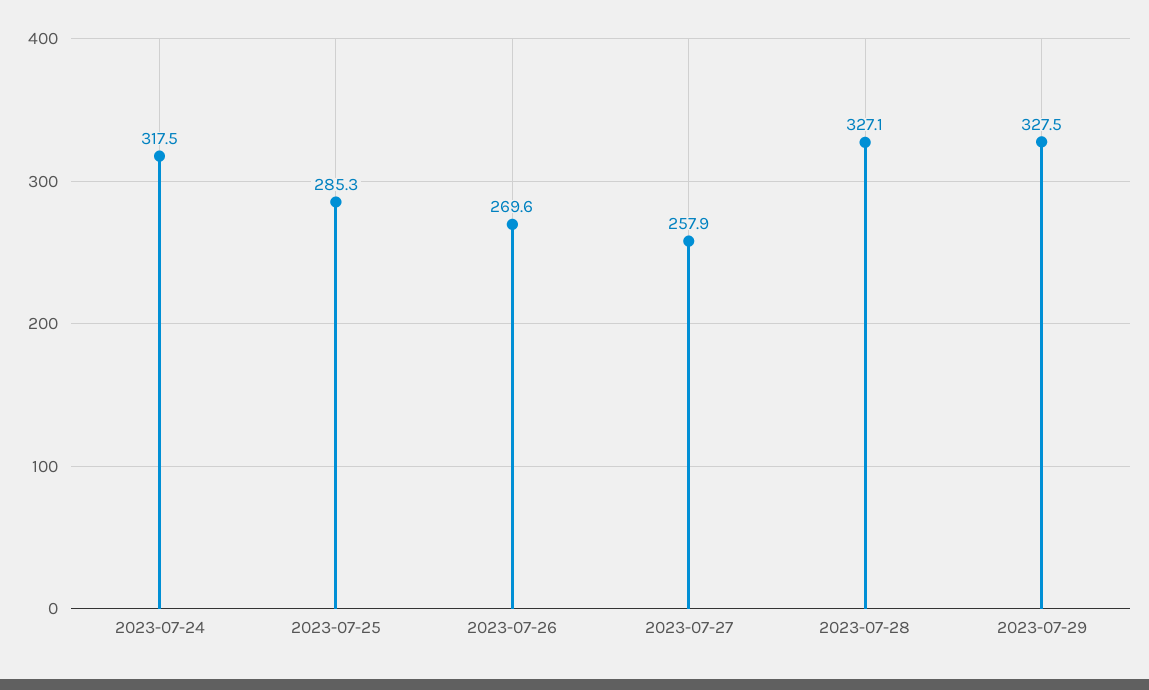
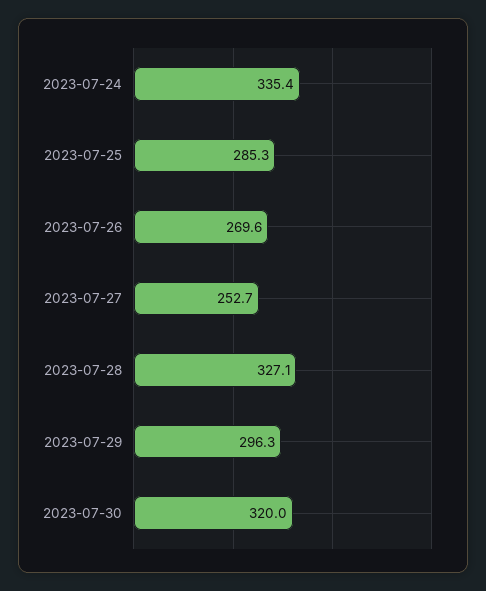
2023-07-24: 317.5 -> 335.4
2023-07-27: 257.9 -> 252.7
2023-07-29: 327.5 -> 296.3
2023-07-30: none -> 320

